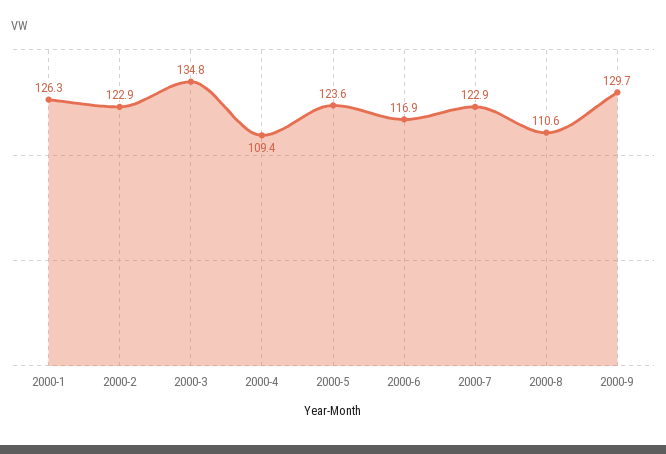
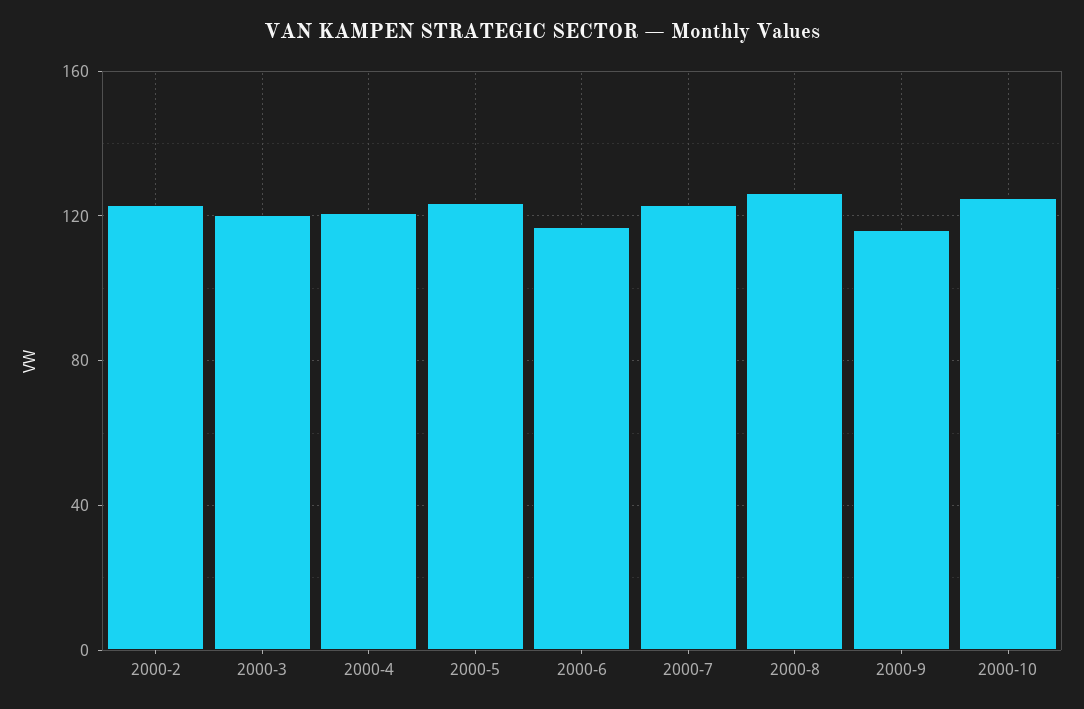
2000-1: 126.3 -> none
2000-3: 134.8 -> 120
2000-4: 109.4 -> 120
2000-8: 110.6 -> 125
2000-9: 129.7 -> 115
2000-10: none -> 125

